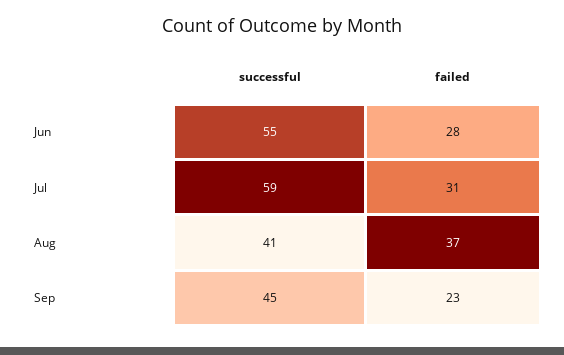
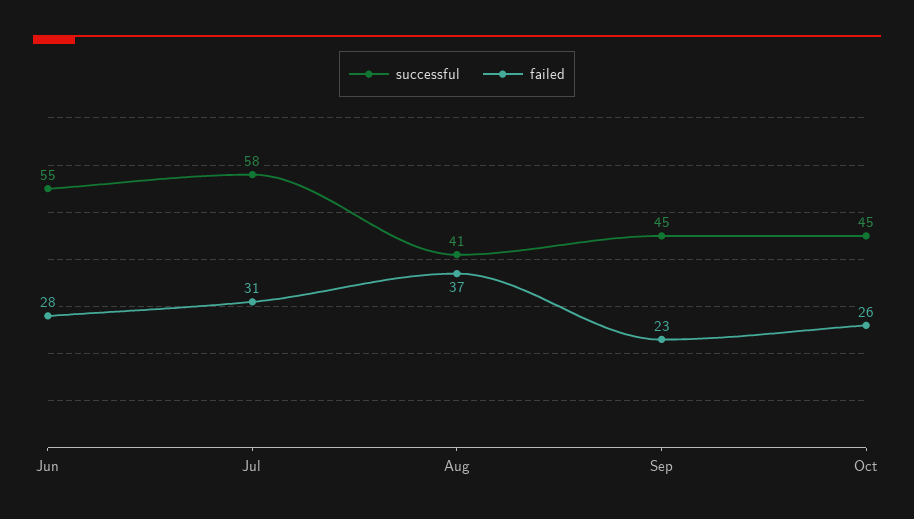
successful, Jul: 59 -> 58
successful, Oct: none -> 45
failed, Oct: none -> 26

